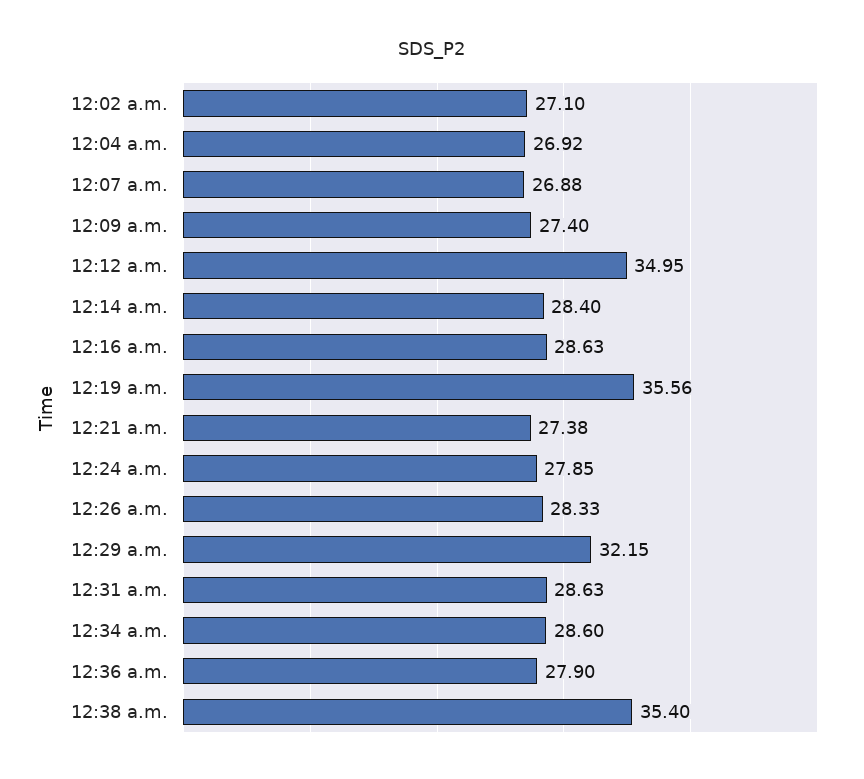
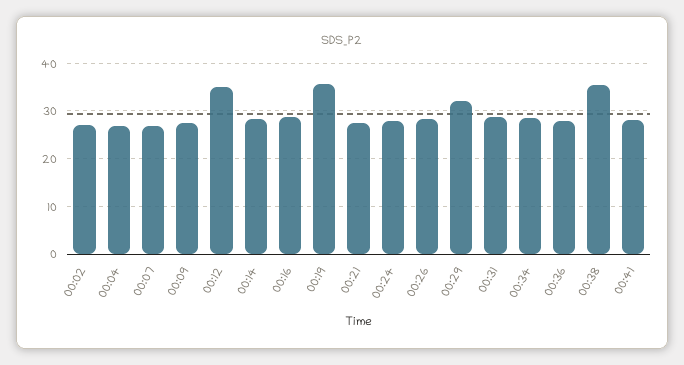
00:41: none -> 28

